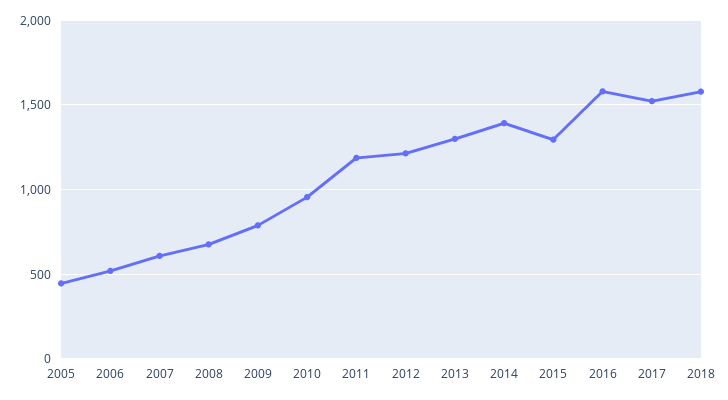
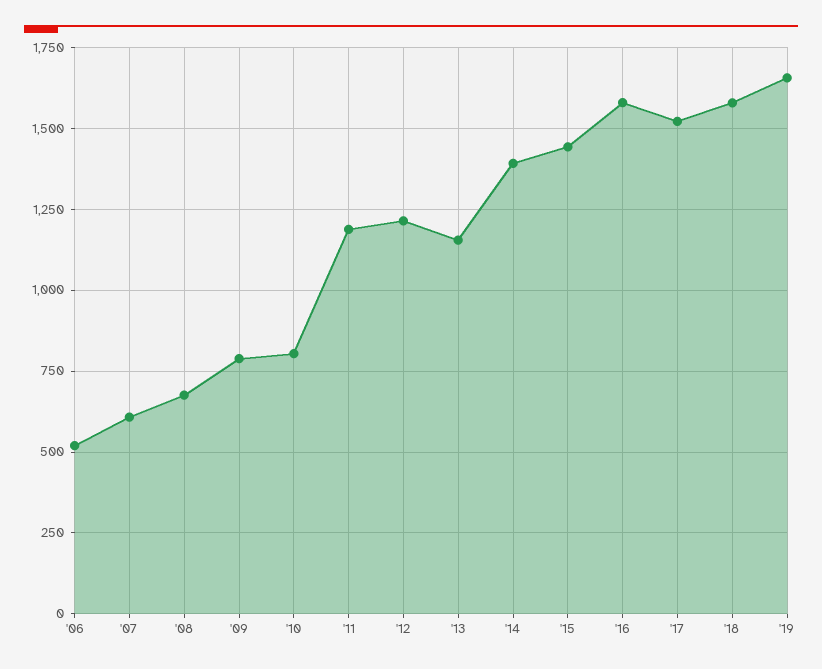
2005: 450 -> none
2010: 950 -> 800
2013: 1300 -> 1150
2015: 1300 -> 1450
'19: none -> 1650

